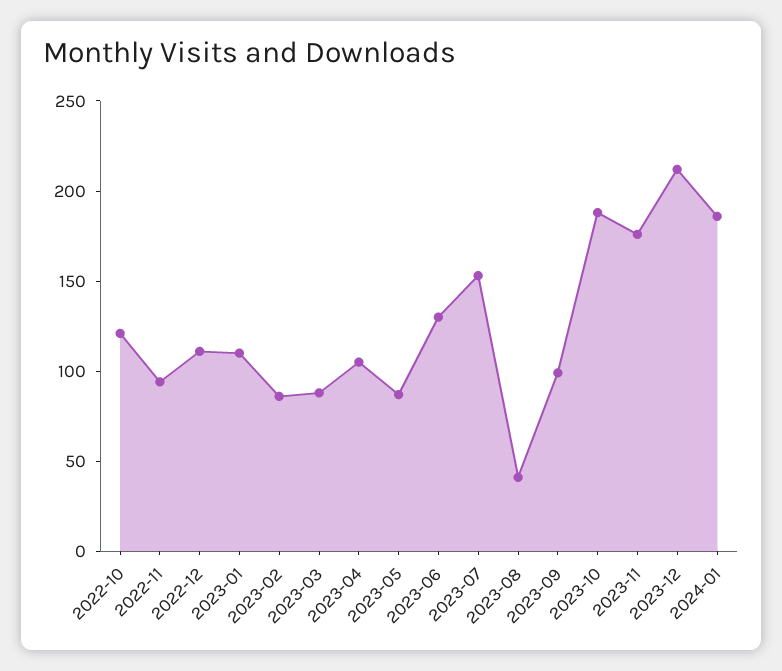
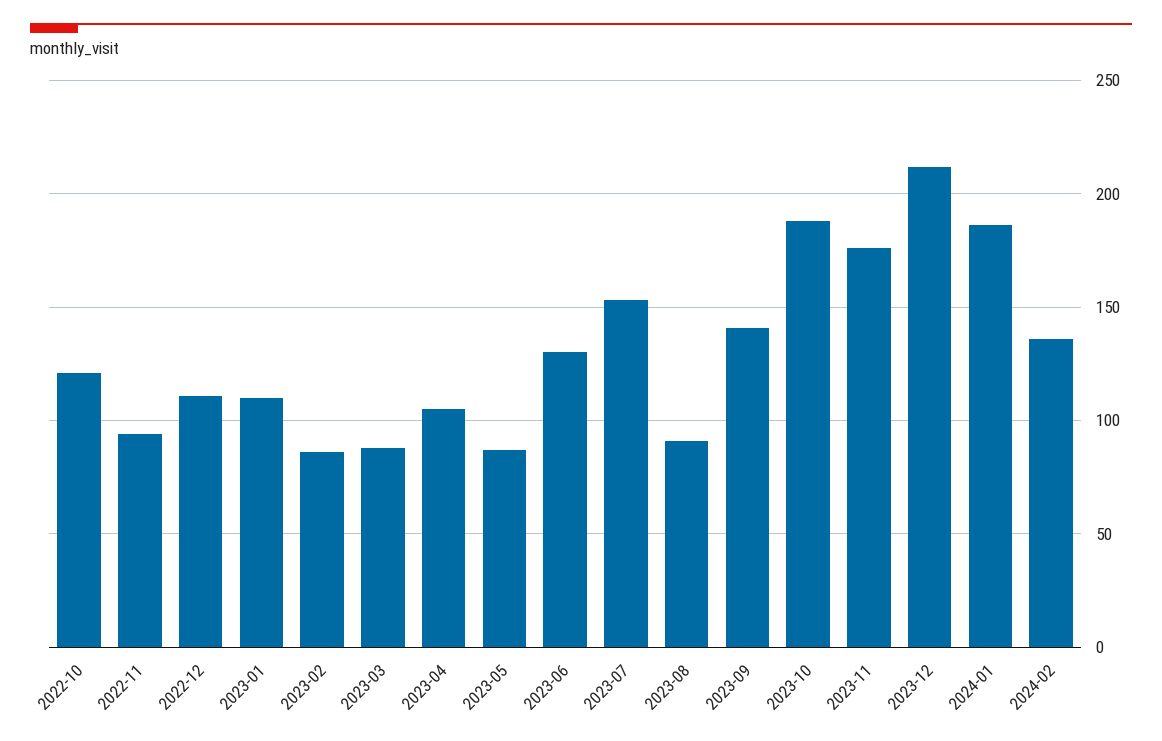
2023-08: 40 -> 90
2023-09: 100 -> 140
2024-02: none -> 135

